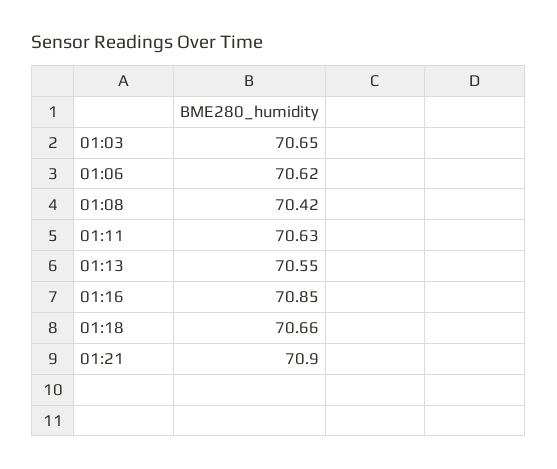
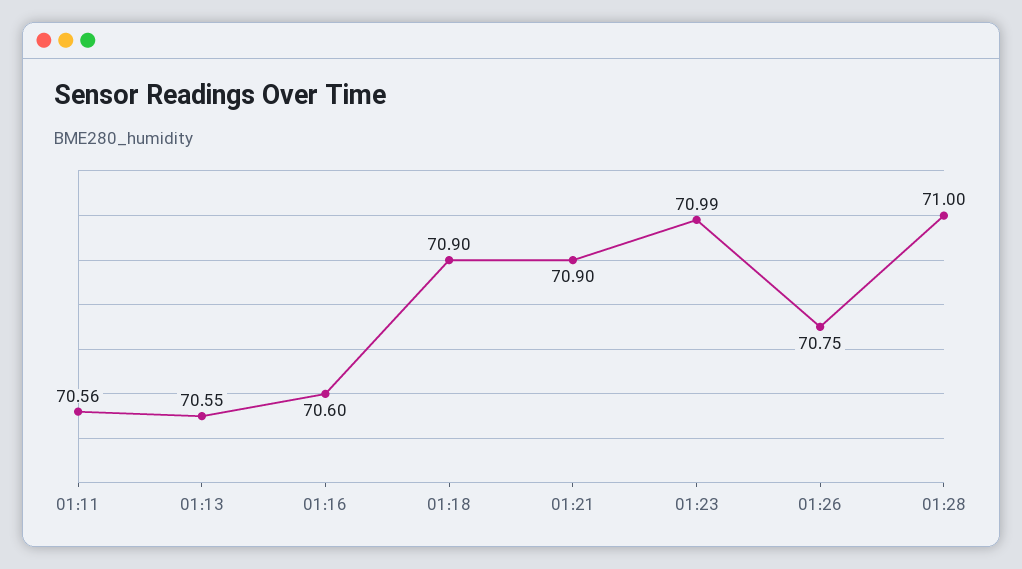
01:03: 70.65 -> none
01:06: 70.62 -> none
01:08: 70.42 -> none
01:11: 70.63 -> 70.56
01:16: 70.85 -> 70.6
01:18: 70.66 -> 70.9
01:23: none -> 70.99
01:26: none -> 70.75
01:28: none -> 71

